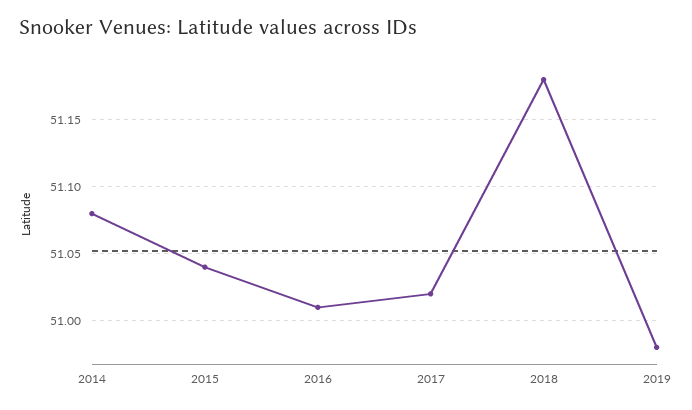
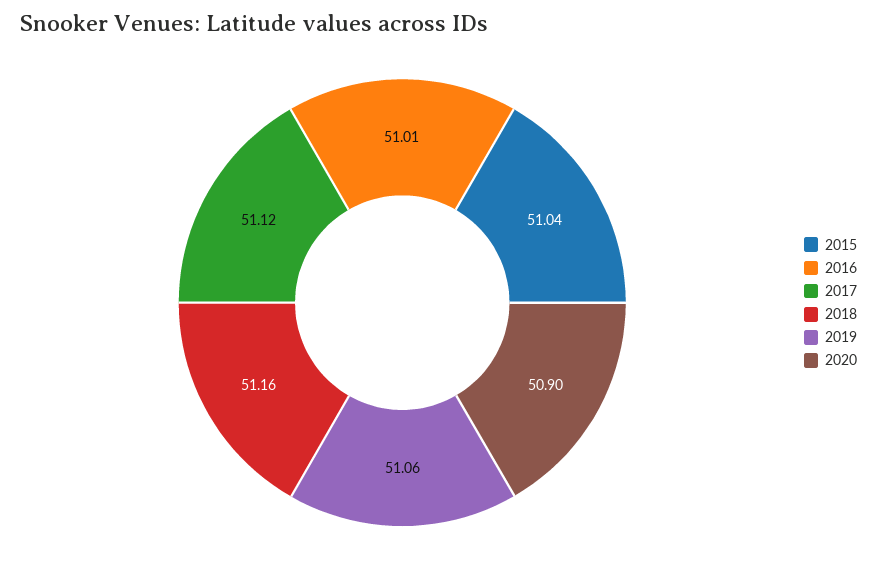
2014: 51.08 -> none
2017: 51.02 -> 51.12
2018: 51.18 -> 51.16
2019: 50.98 -> 51.06
2020: none -> 50.9

